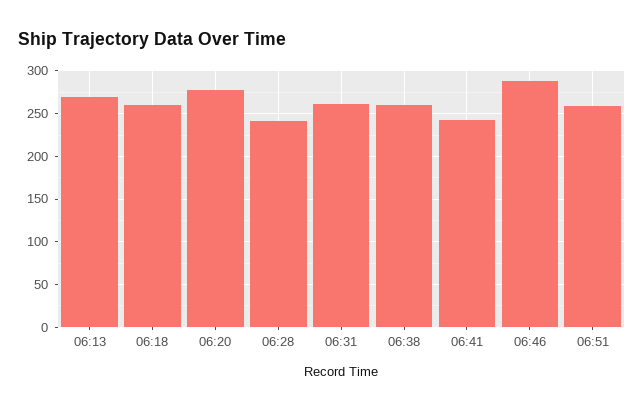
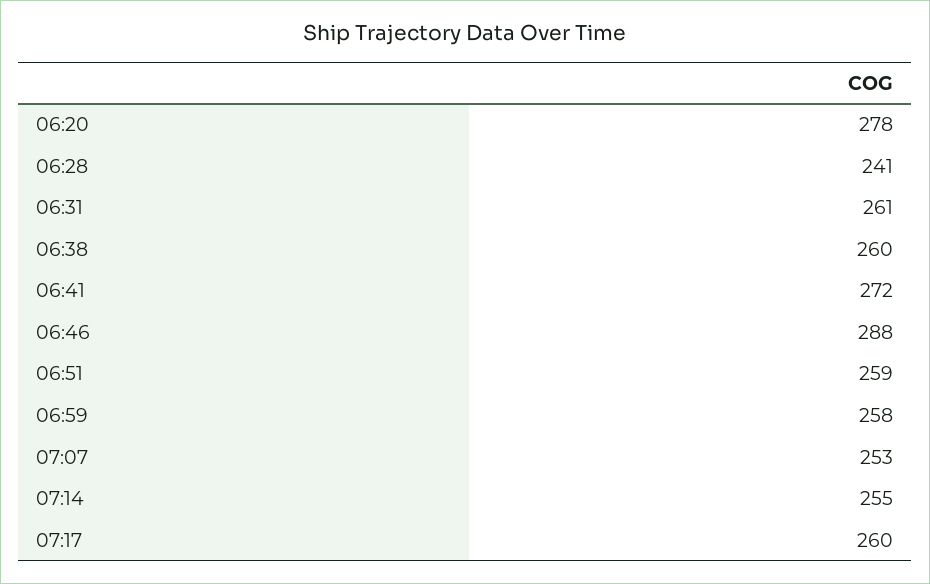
06:13: 270 -> none
06:18: 260 -> none
06:41: 240 -> 272
06:59: none -> 258
07:07: none -> 253
07:14: none -> 255
07:17: none -> 260

